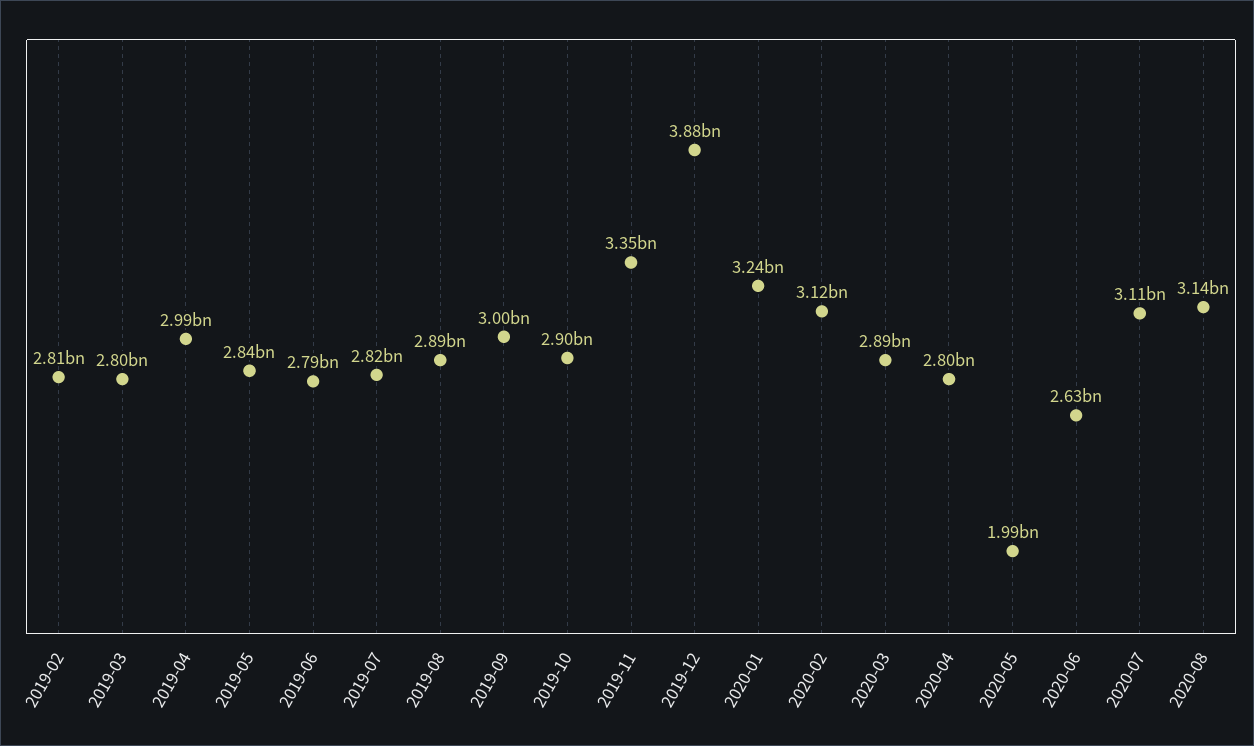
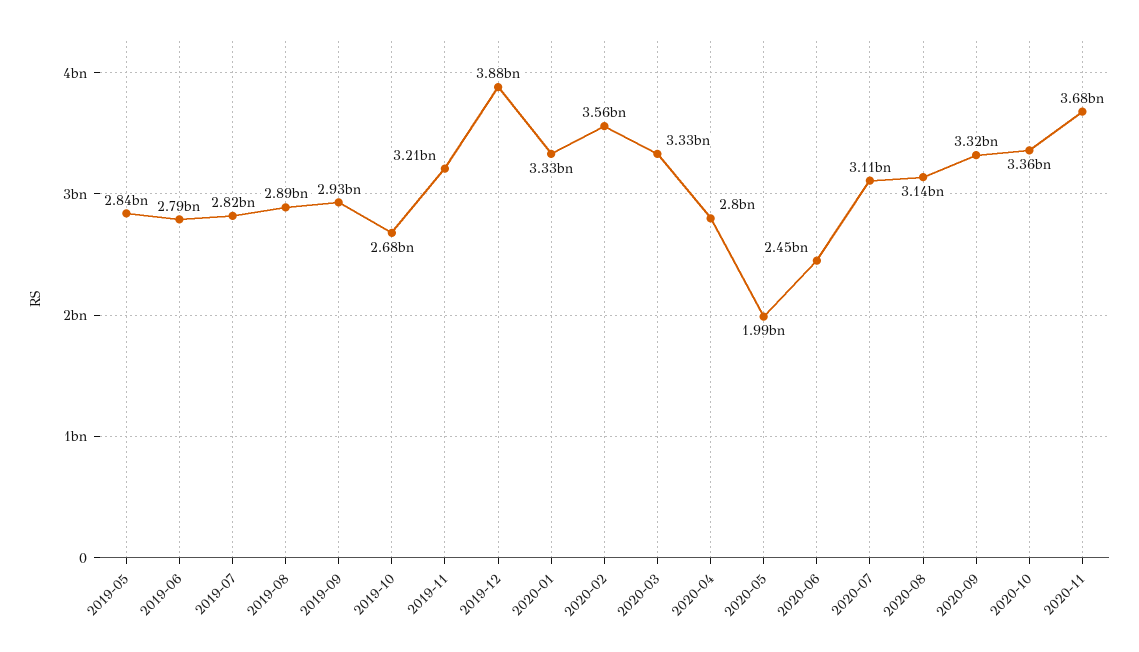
2019-02: 2810000000 -> none
2019-03: 2800000000 -> none
2019-04: 2990000000 -> none
2019-09: 3000000000 -> 2930000000
2019-10: 2900000000 -> 2680000000
2019-11: 3350000000 -> 3210000000
2020-01: 3240000000 -> 3330000000
2020-02: 3120000000 -> 3560000000
2020-03: 2890000000 -> 3330000000
2020-06: 2630000000 -> 2450000000
2020-09: none -> 3320000000
2020-10: none -> 3360000000
2020-11: none -> 3680000000

